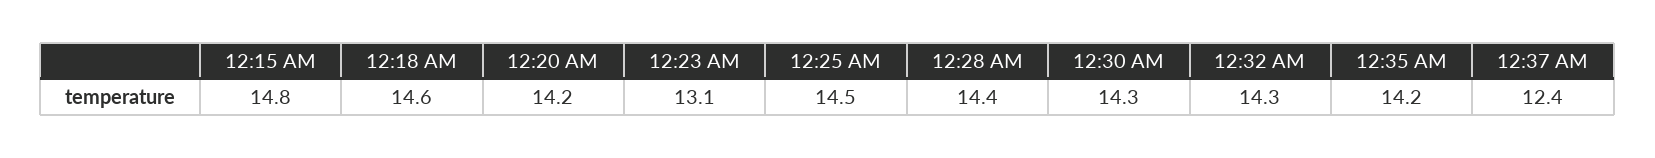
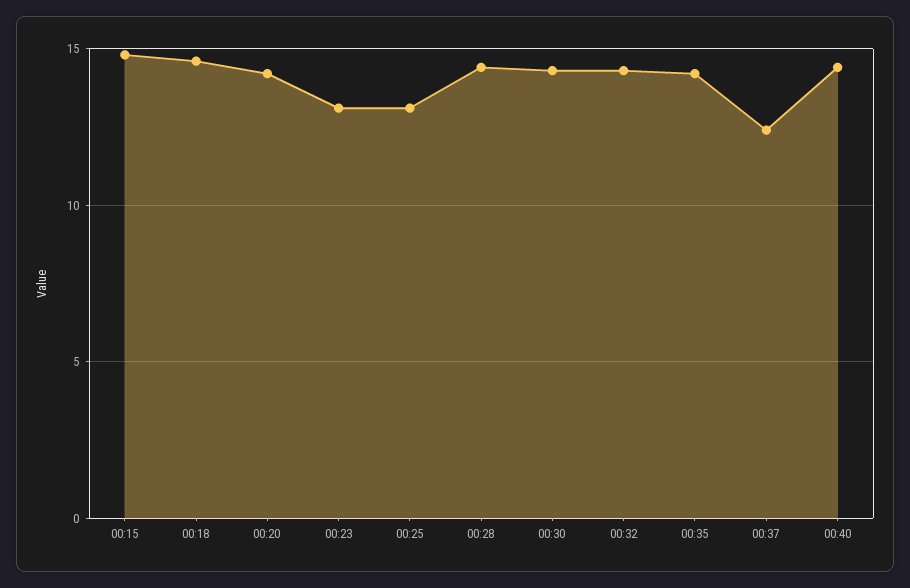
12:25 AM: 14.5 -> 13
00:40: none -> 14.5

